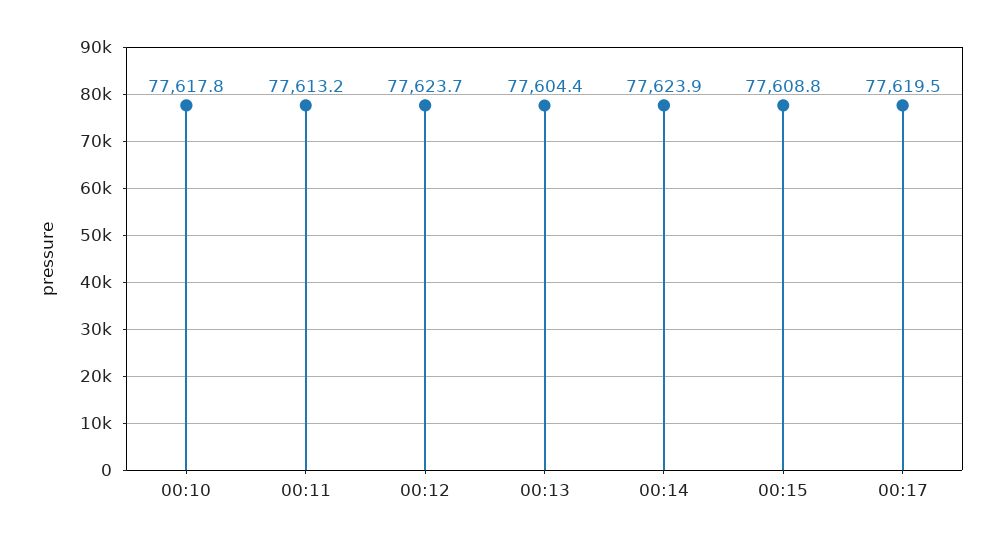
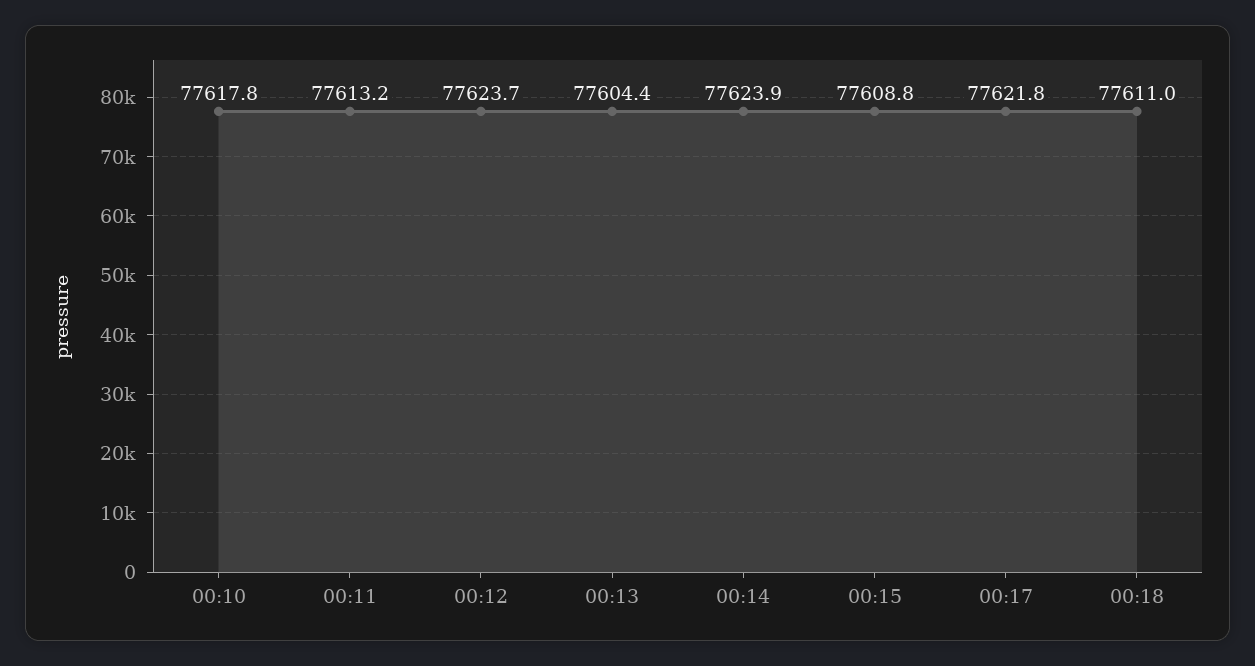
00:17: 77619.5 -> 77621.8
00:18: none -> 77611

